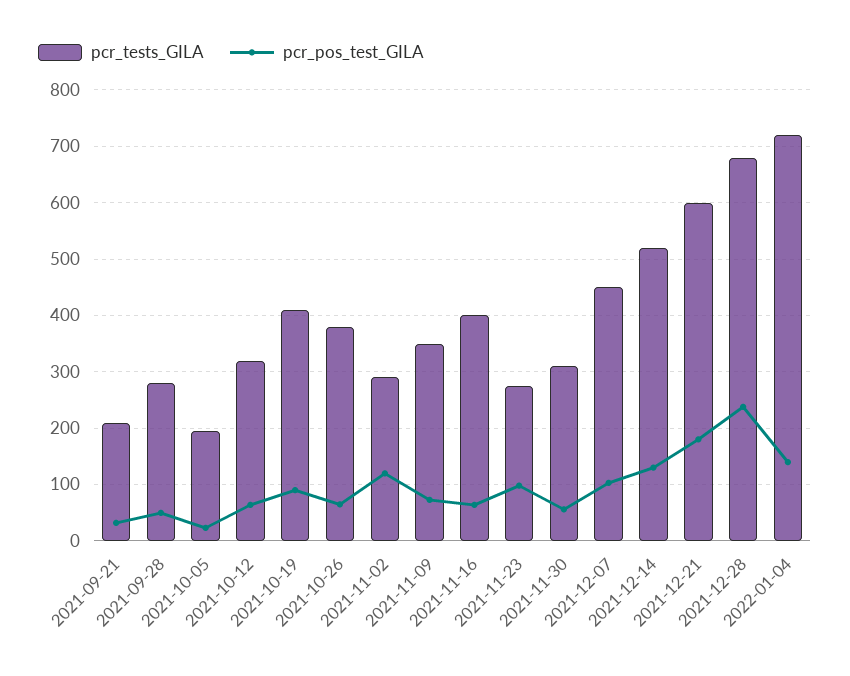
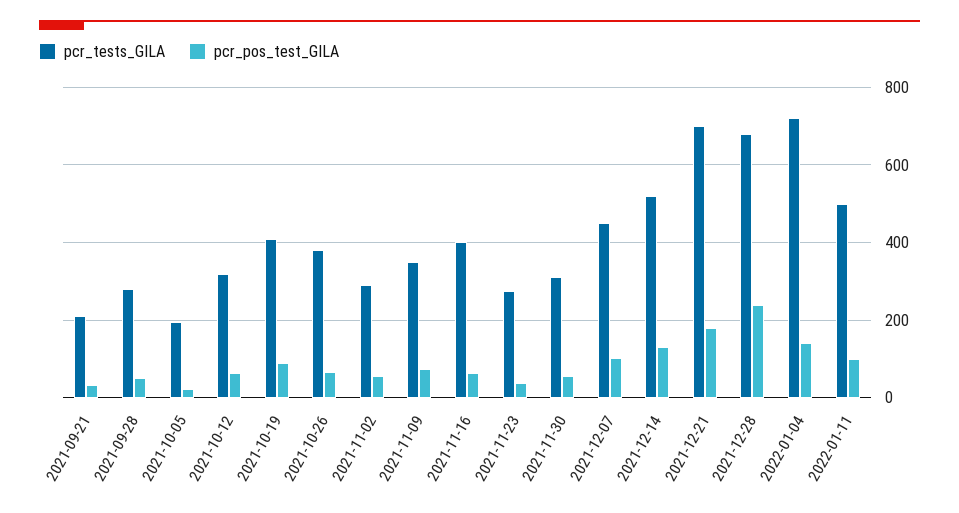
pcr_pos_test_GILA, 2021-11-02: 120 -> 60
pcr_pos_test_GILA, 2021-11-23: 100 -> 40
pcr_tests_GILA, 2021-12-21: 600 -> 700
pcr_tests_GILA, 2022-01-11: none -> 500
pcr_pos_test_GILA, 2022-01-11: none -> 100

